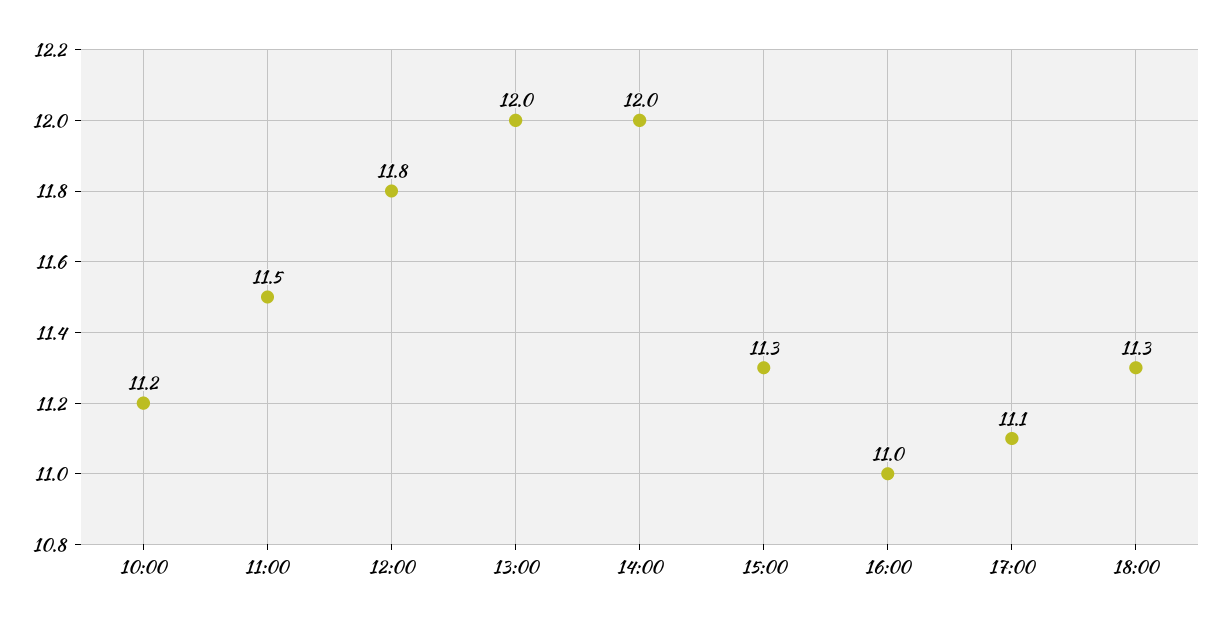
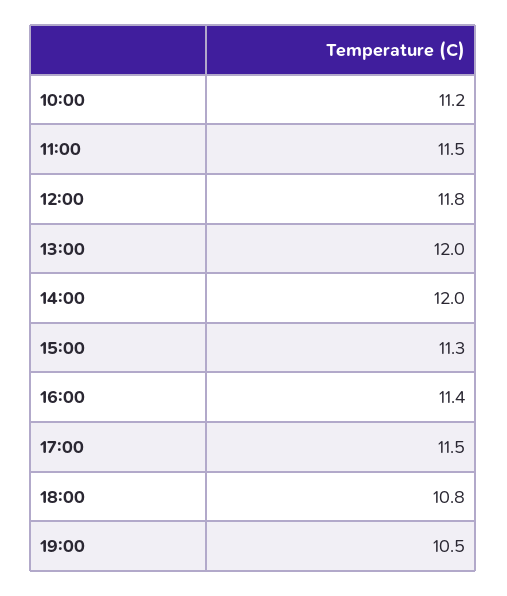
16:00: 11 -> 11.4
17:00: 11.1 -> 11.5
18:00: 11.3 -> 10.8
19:00: none -> 10.5

